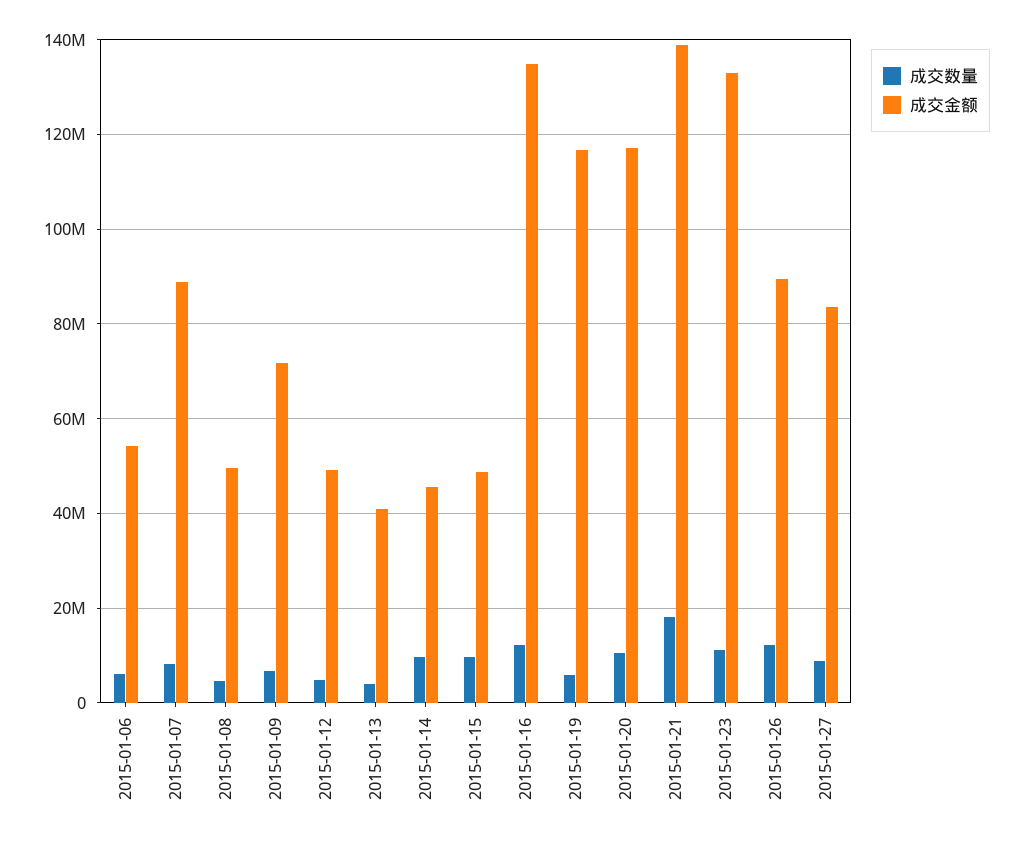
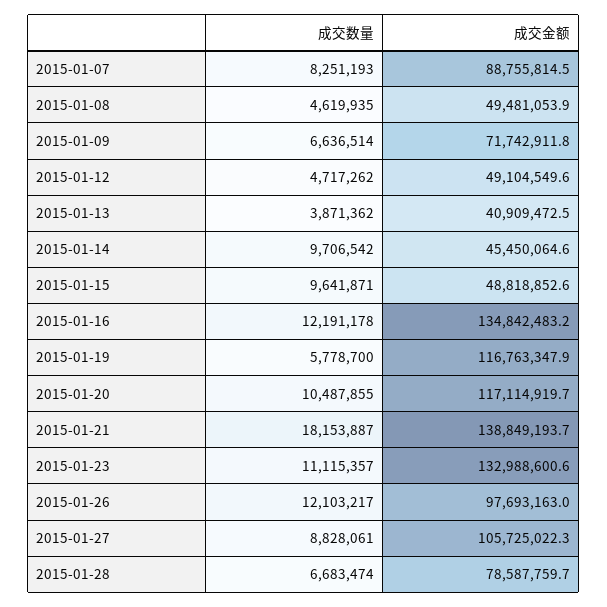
成交数量, 2015-01-06: 6000000 -> none
成交金额, 2015-01-06: 54000000 -> none
成交金额, 2015-01-26: 90000000 -> 97693163
成交金额, 2015-01-27: 84000000 -> 105725022.3
成交数量, 2015-01-28: none -> 6683474
成交金额, 2015-01-28: none -> 78587759.7

